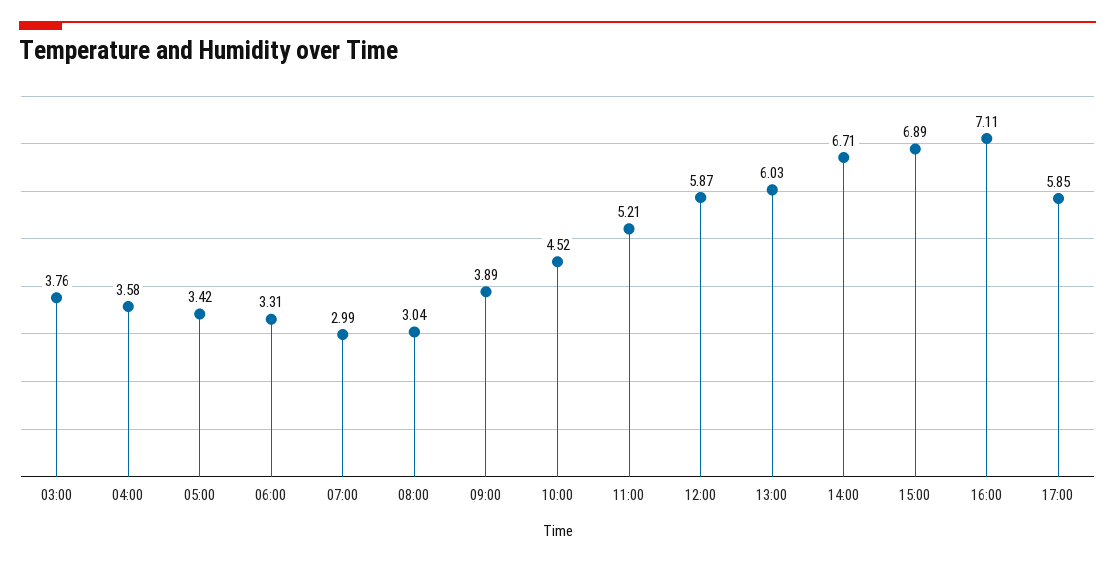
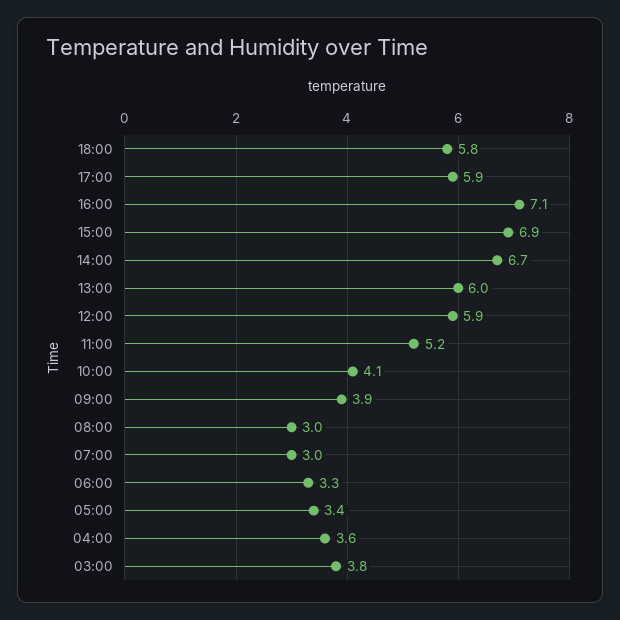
10:00: 4.52 -> 4.1
18:00: none -> 5.8

